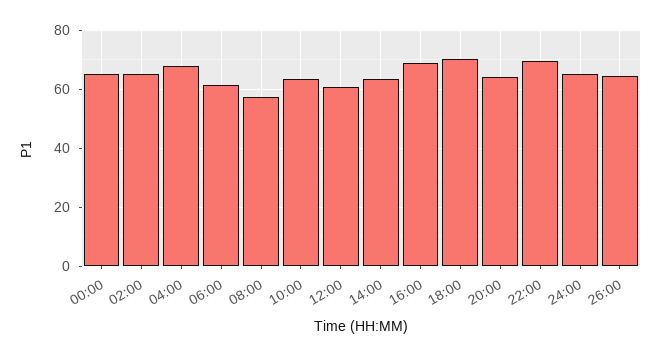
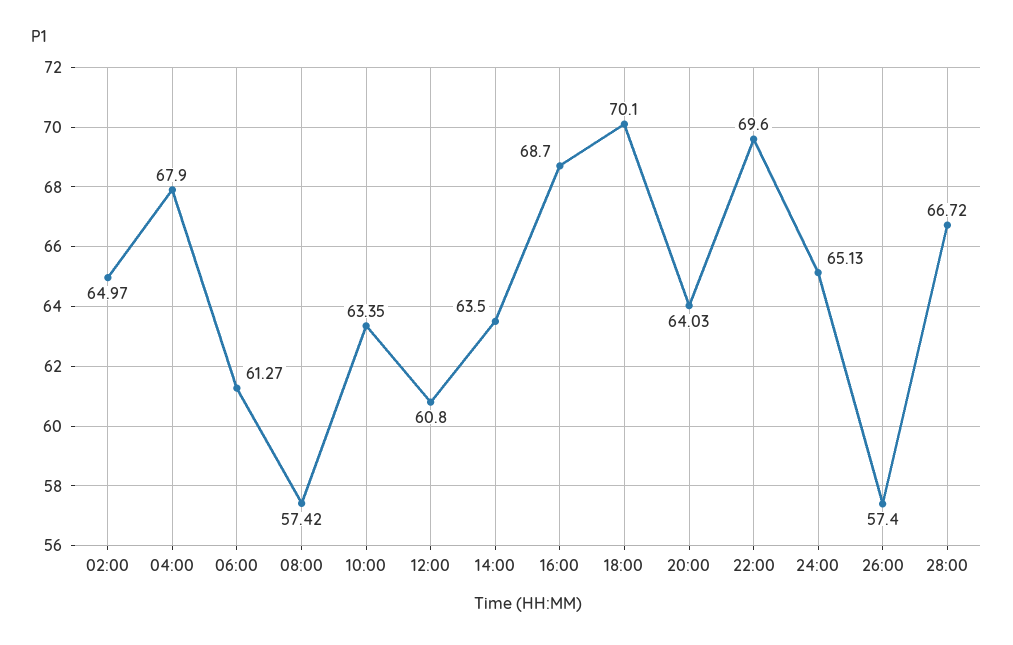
00:00: 65 -> none
26:00: 65 -> 57.4
28:00: none -> 66.72

